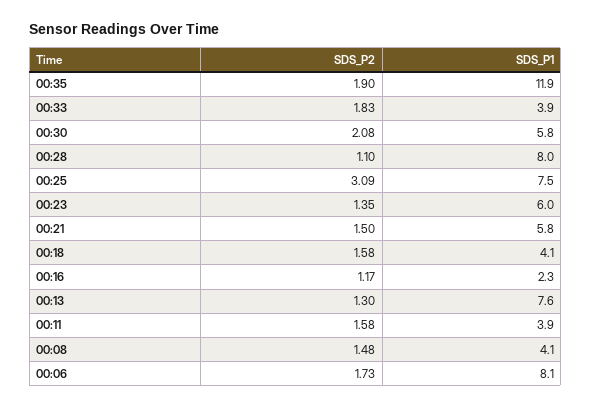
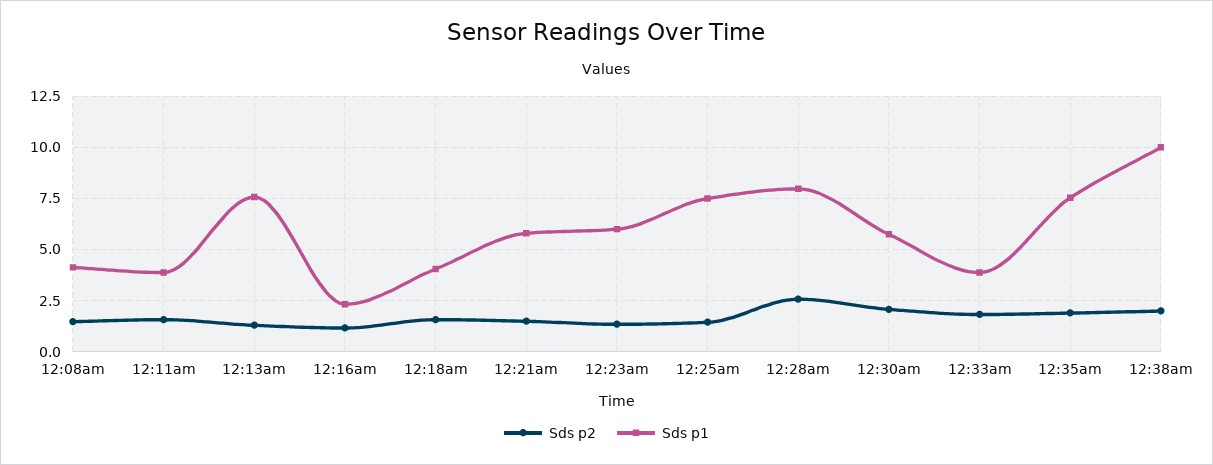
SDS_P1, 00:35: 11.9 -> 7.5
SDS_P2, 00:28: 1.1 -> 2.5
SDS_P2, 00:25: 3.09 -> 1.5
SDS_P2, 00:06: 1.73 -> none
SDS_P1, 00:06: 8.1 -> none
SDS_P2, 12:38am: none -> 2
SDS_P1, 12:38am: none -> 10

